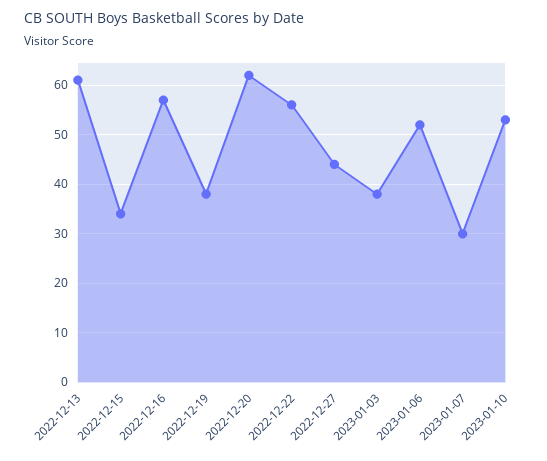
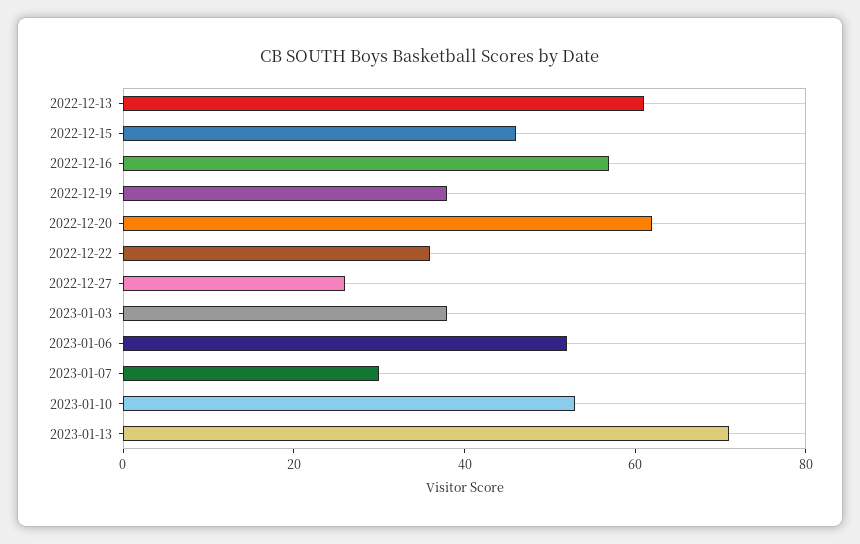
2022-12-15: 35 -> 45
2022-12-22: 55 -> 35
2022-12-27: 45 -> 25
2023-01-13: none -> 70

